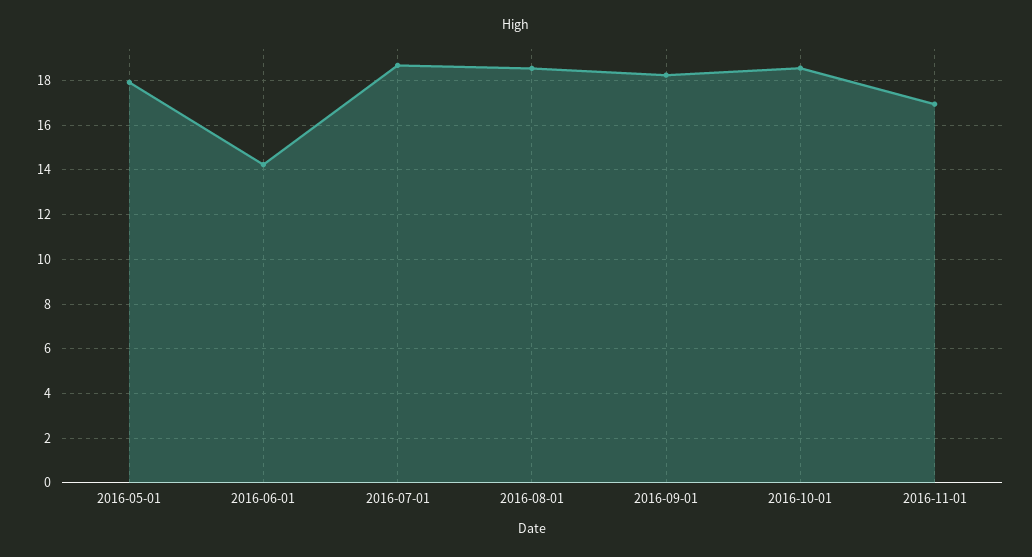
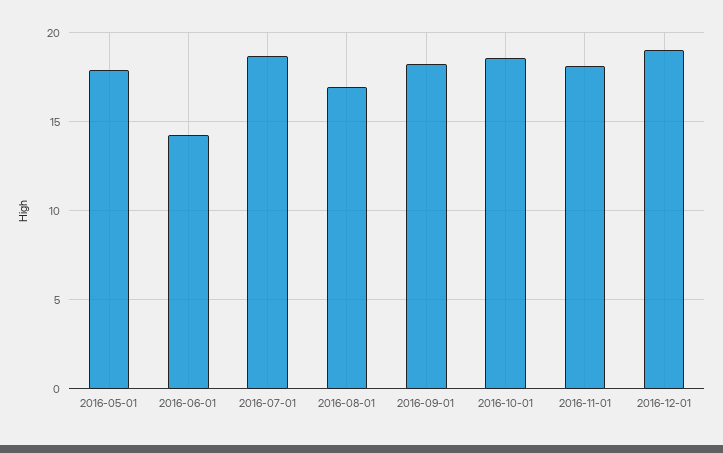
2016-08-01: 18.5 -> 17
2016-11-01: 17 -> 18
2016-12-01: none -> 19

